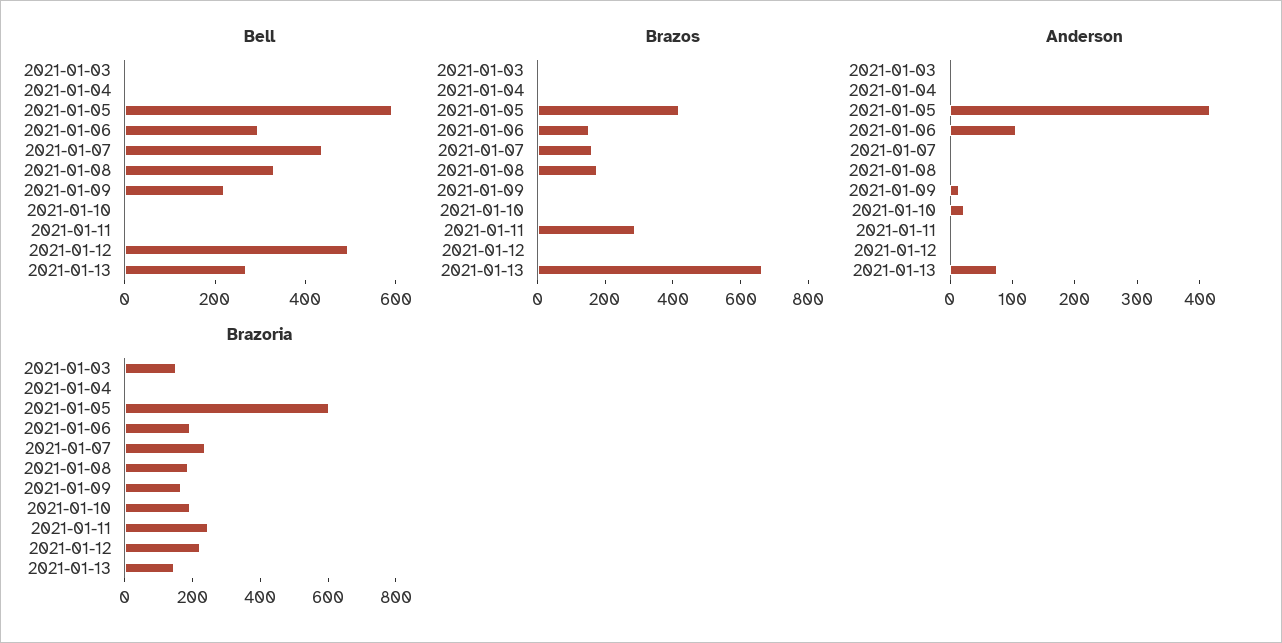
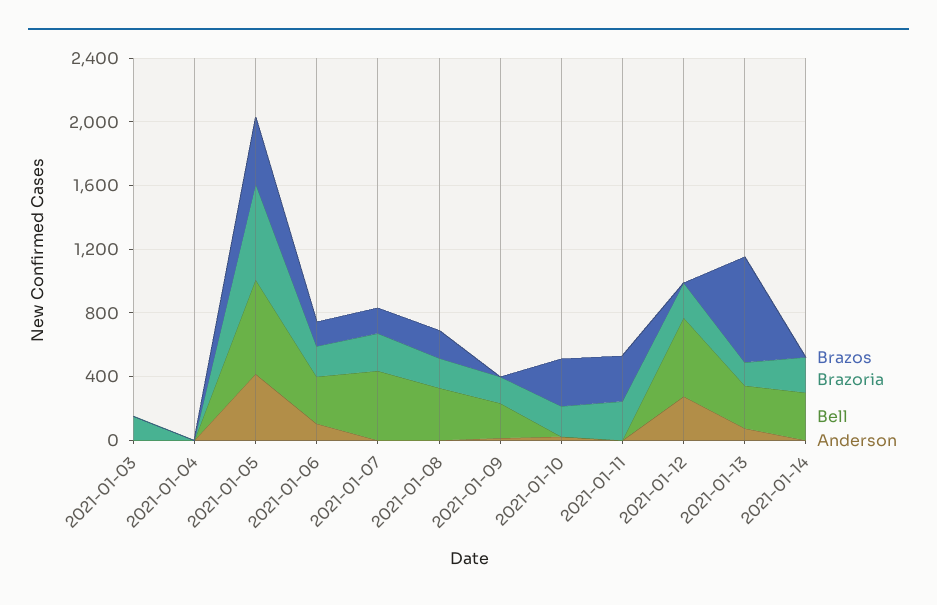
Brazos, 2021-01-10: 0 -> 300
Anderson, 2021-01-12: 0 -> 300
Brazos, 2021-01-14: none -> 0
Brazoria, 2021-01-14: none -> 200
Bell, 2021-01-14: none -> 300
Anderson, 2021-01-14: none -> 0

